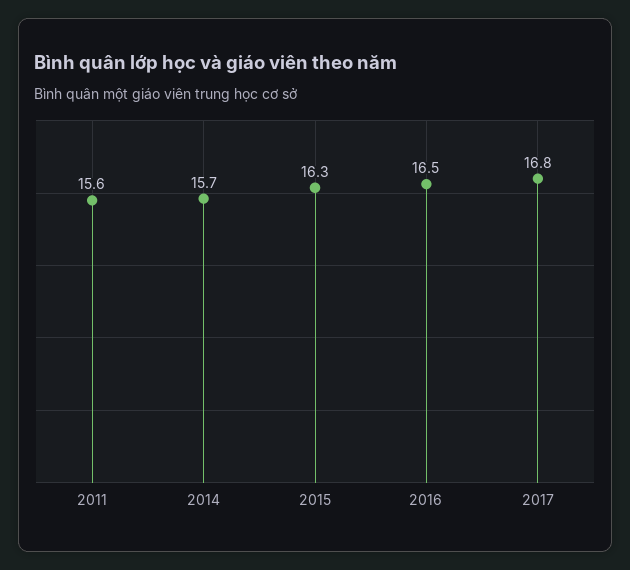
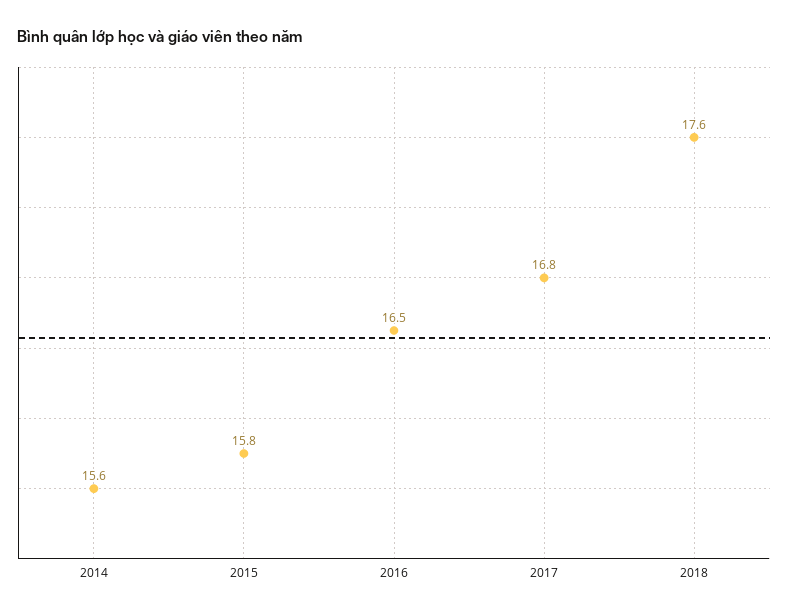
2011: 15.6 -> none
2014: 15.7 -> 15.6
2015: 16.3 -> 15.8
2018: none -> 17.6

